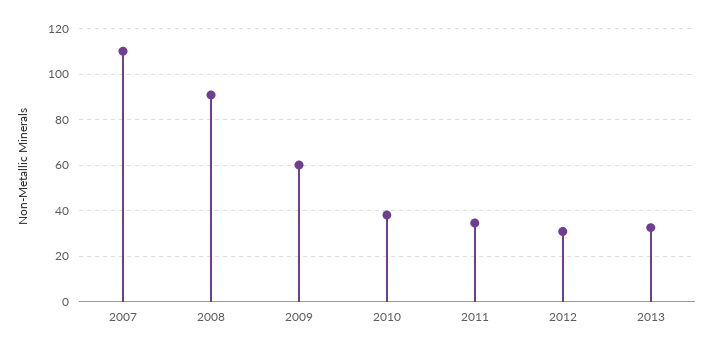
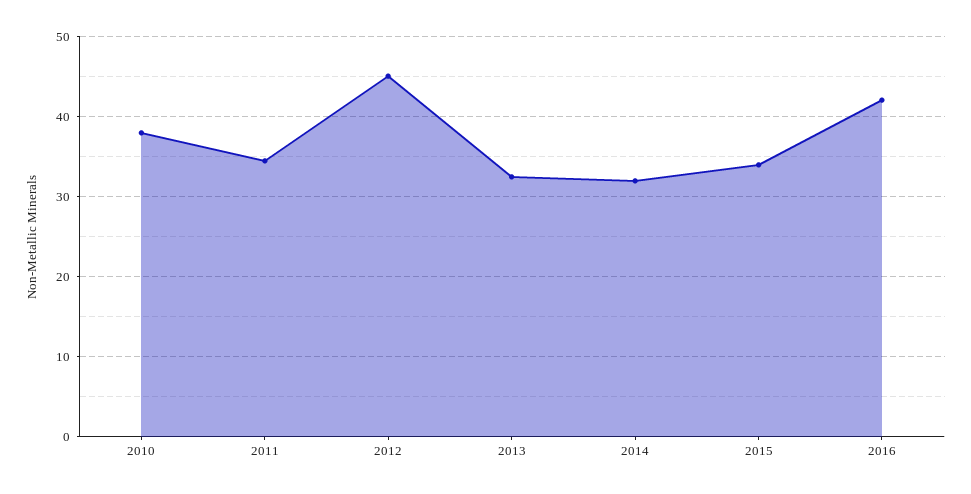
2007: 110 -> none
2008: 90 -> none
2009: 60 -> none
2012: 30 -> 45
2014: none -> 32
2015: none -> 34
2016: none -> 42

